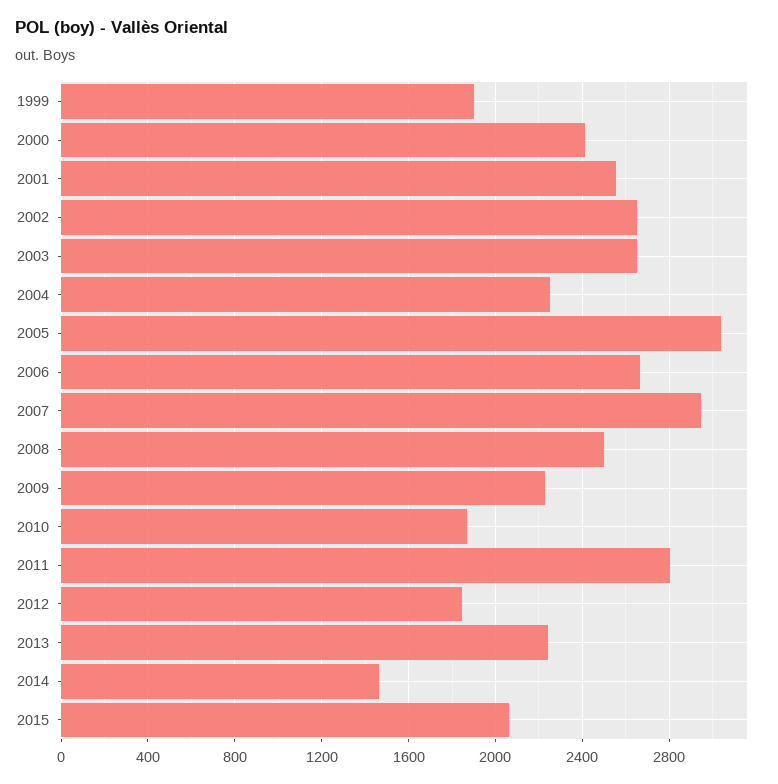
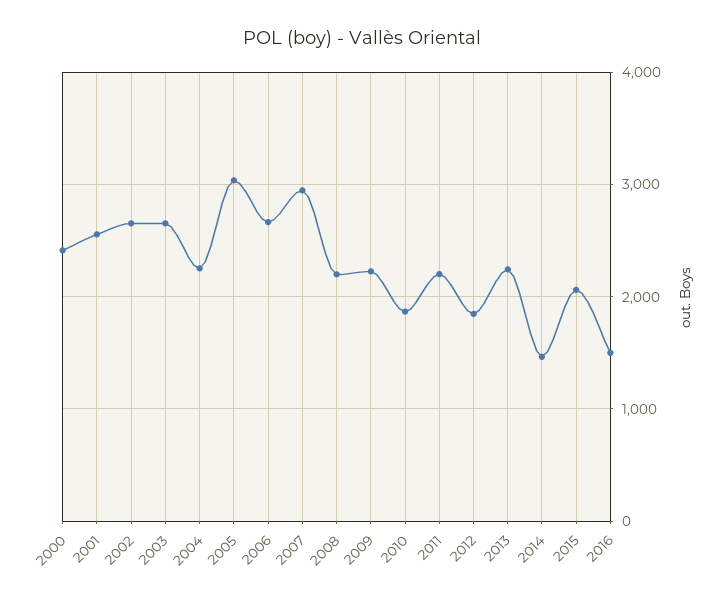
1999: 1900 -> none
2008: 2500 -> 2200
2011: 2800 -> 2200
2016: none -> 1500

